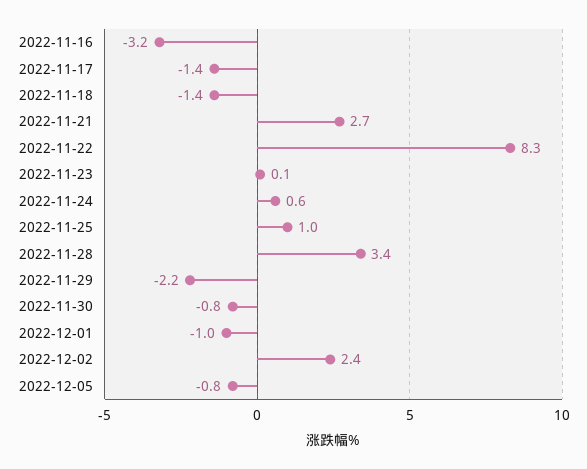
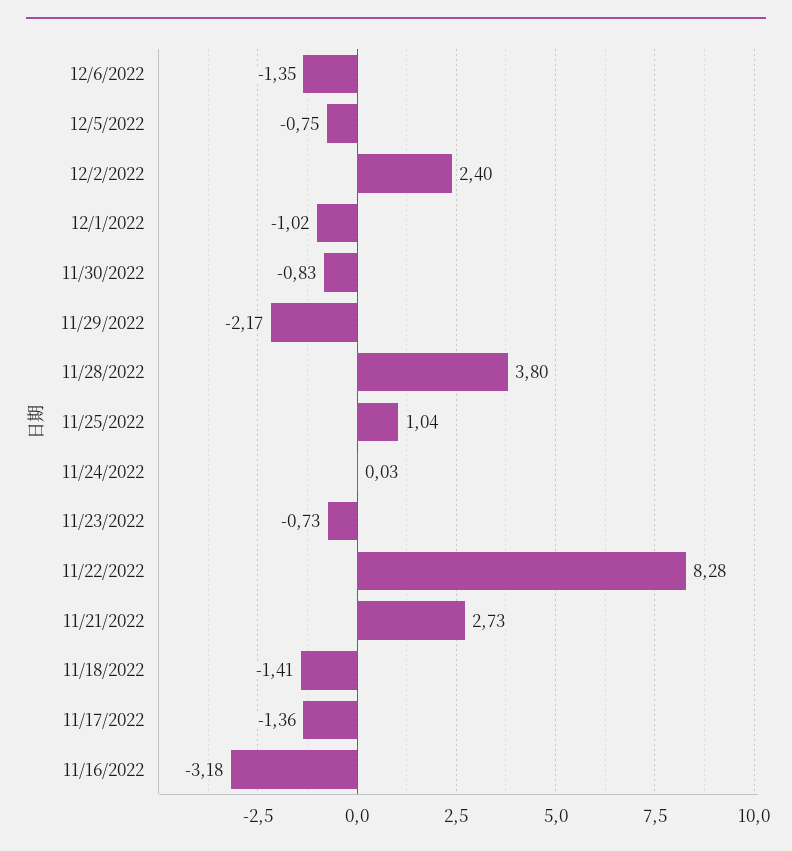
2022-11-23: 0.1 -> -0.73
2022-11-24: 0.6 -> 0.03
2022-11-28: 3.4 -> 3.8
12/6/2022: none -> -1.35

